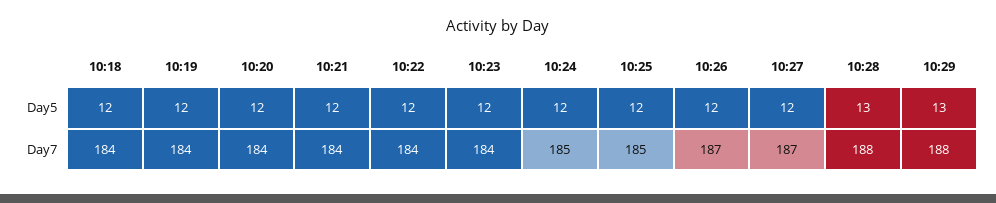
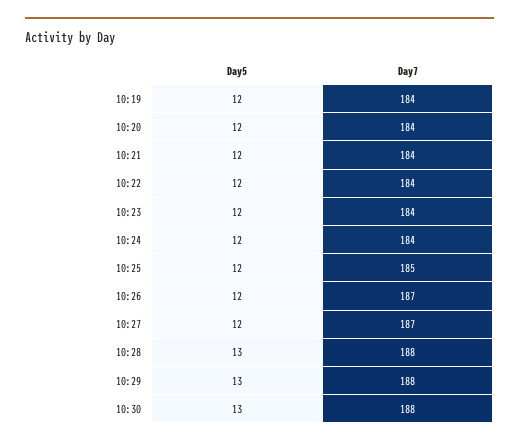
10:18, Day5: 12 -> none
10:18, Day7: 184 -> none
10:24, Day7: 185 -> 184
10:30, Day5: none -> 13
10:30, Day7: none -> 188

